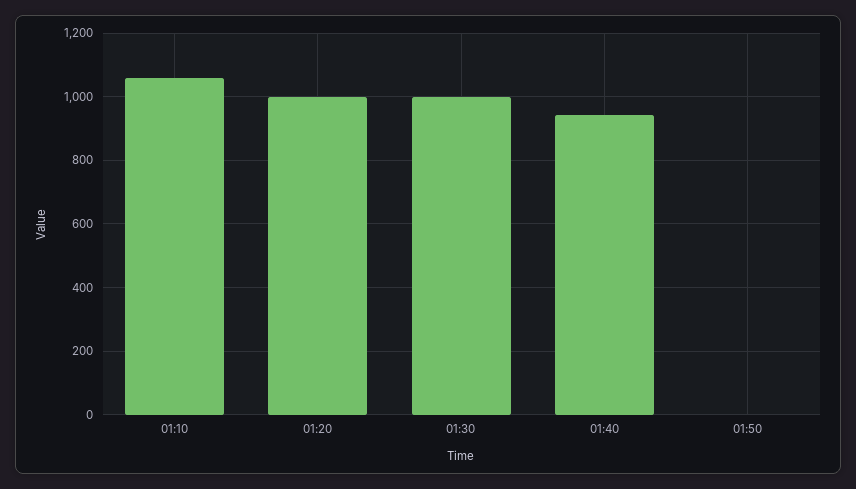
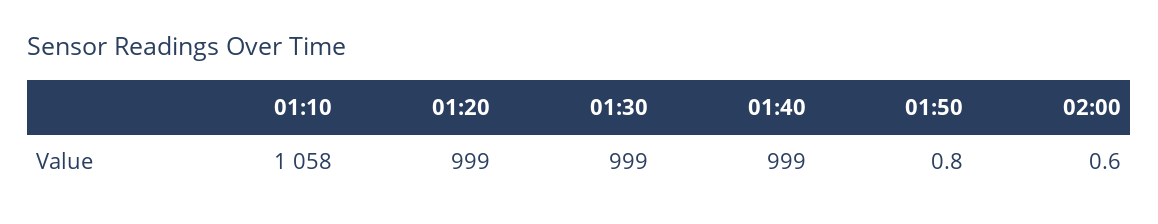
01:40: 940 -> 999
02:00: none -> 0.6

